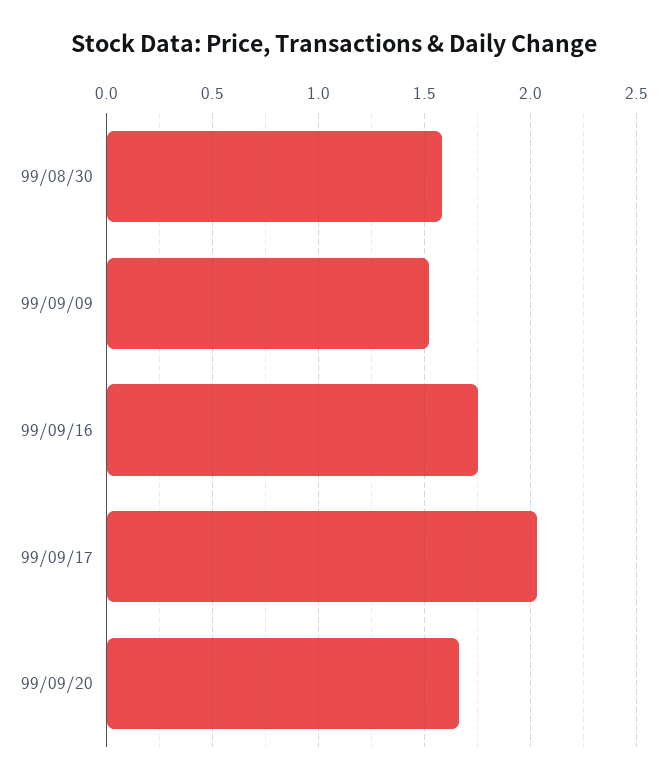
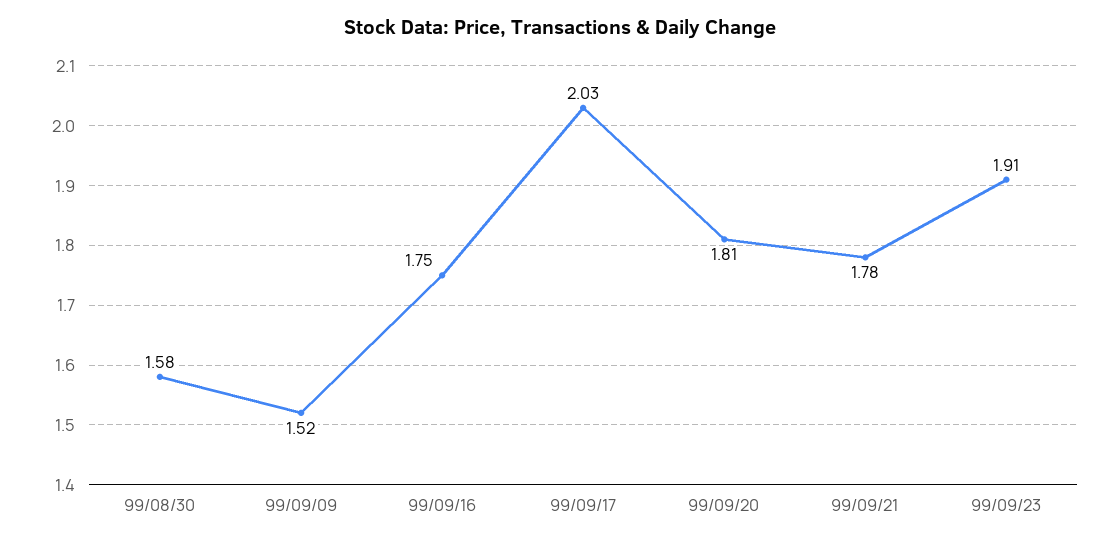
99/09/20: 1.65 -> 1.81
99/09/21: none -> 1.78
99/09/23: none -> 1.91

